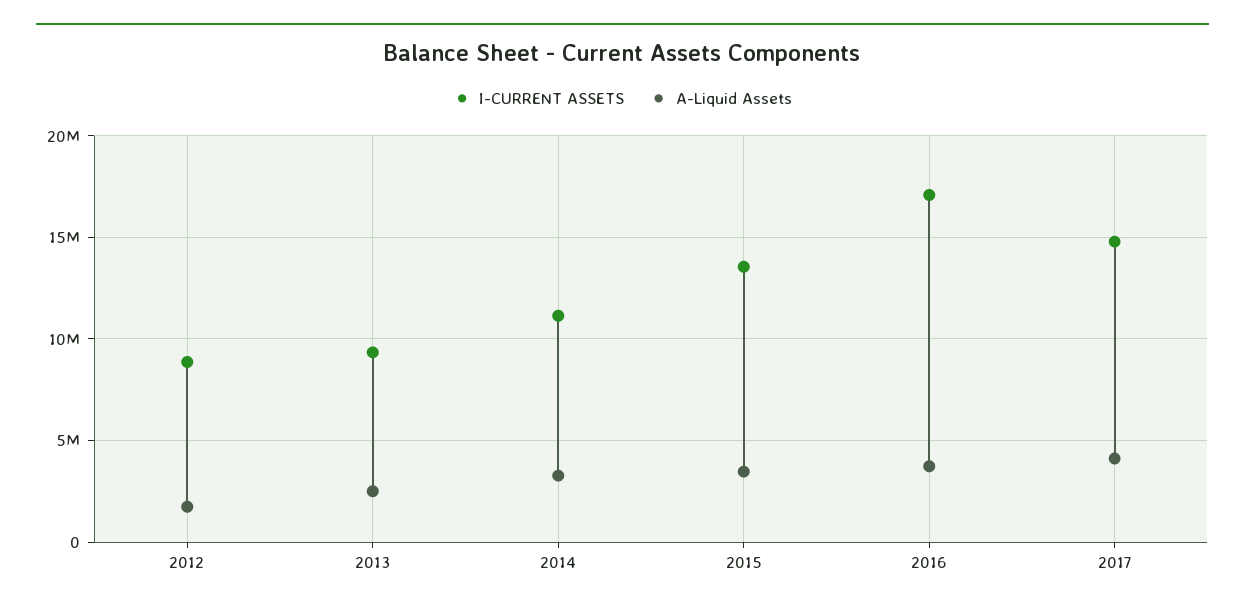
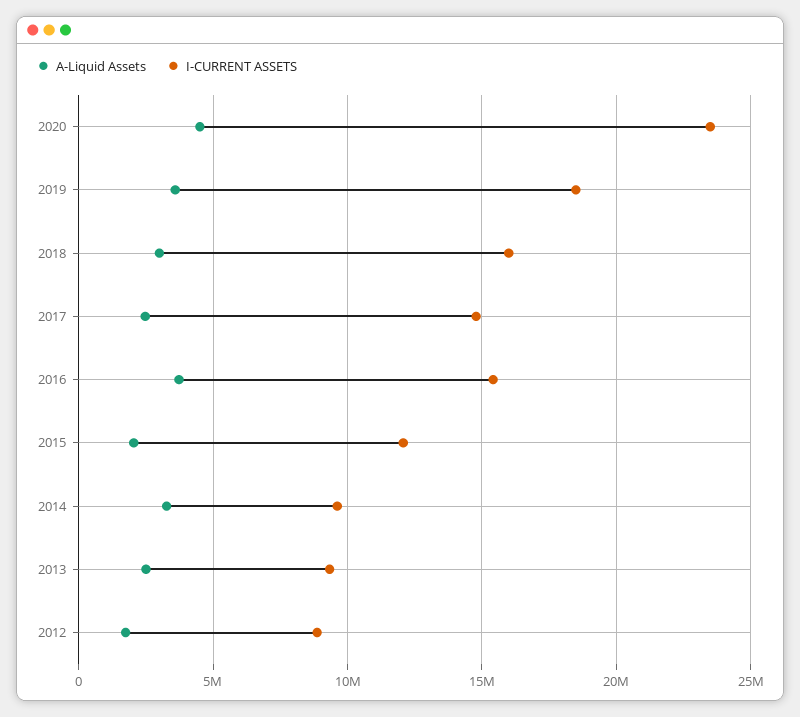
I-CURRENT ASSETS, 2014: 11000000 -> 9500000
I-CURRENT ASSETS, 2015: 13500000 -> 12000000
A-Liquid Assets, 2015: 3500000 -> 2000000
I-CURRENT ASSETS, 2016: 17000000 -> 15500000
A-Liquid Assets, 2017: 4000000 -> 2500000
A-Liquid Assets, 2020: none -> 4500000
I-CURRENT ASSETS, 2020: none -> 23500000
A-Liquid Assets, 2019: none -> 3500000
I-CURRENT ASSETS, 2019: none -> 18500000
A-Liquid Assets, 2018: none -> 3000000
I-CURRENT ASSETS, 2018: none -> 16000000

